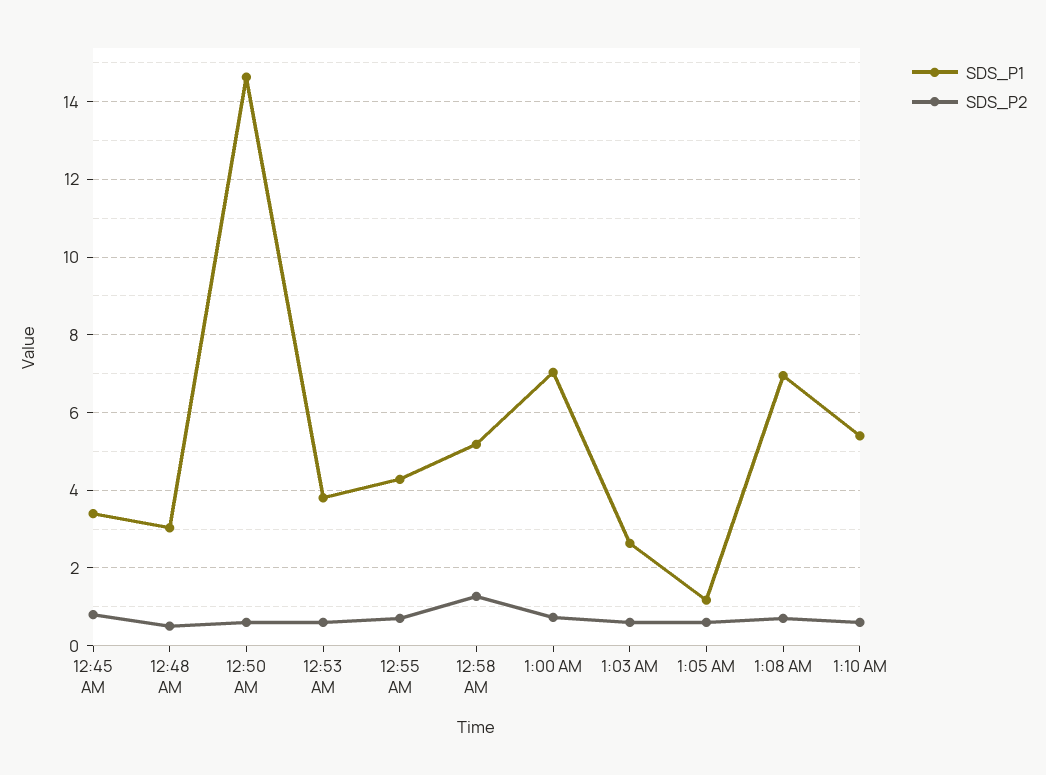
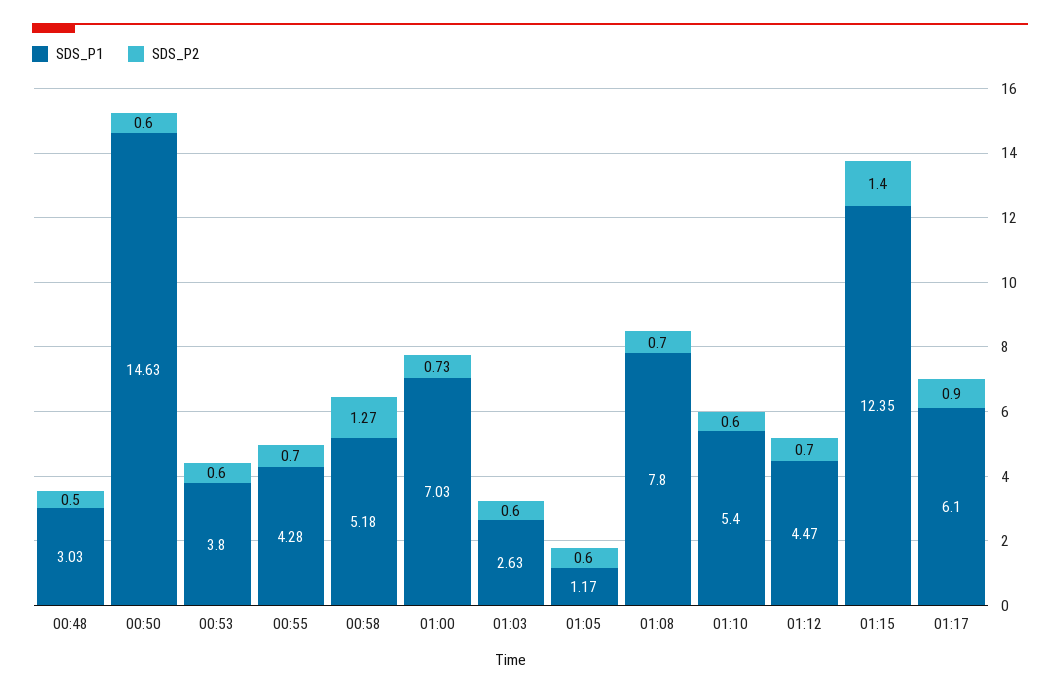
SDS_P1, 12:45 AM: 3.4 -> none
SDS_P2, 12:45 AM: 0.8 -> none
SDS_P1, 1:08 AM: 7 -> 7.8
SDS_P1, 01:12: none -> 4.47
SDS_P2, 01:12: none -> 0.7
SDS_P1, 01:15: none -> 12.35
SDS_P2, 01:15: none -> 1.4
SDS_P1, 01:17: none -> 6.1
SDS_P2, 01:17: none -> 0.9

